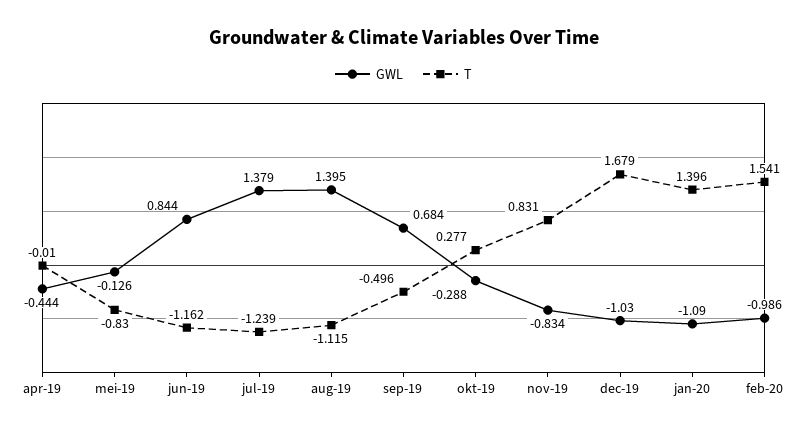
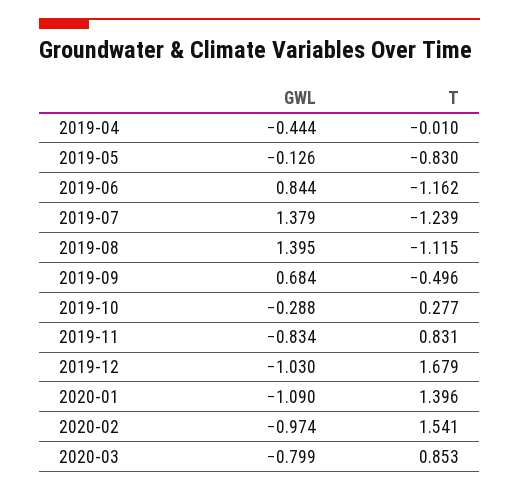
GWL, feb-20: -0.986 -> -0.974
GWL, 2020-03: none -> -0.799
T, 2020-03: none -> 0.853

